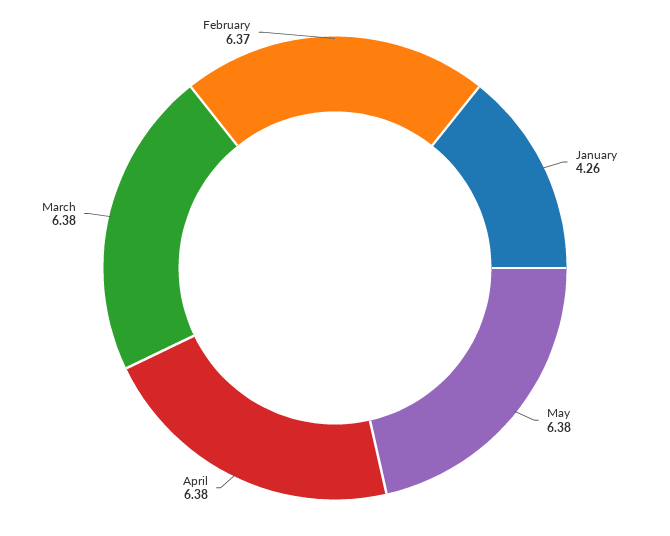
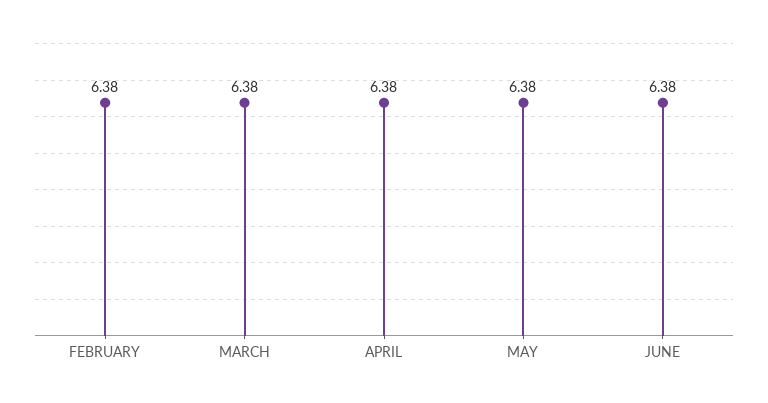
January: 4.26 -> none
February: 6.37 -> 6.38
JUNE: none -> 6.38

